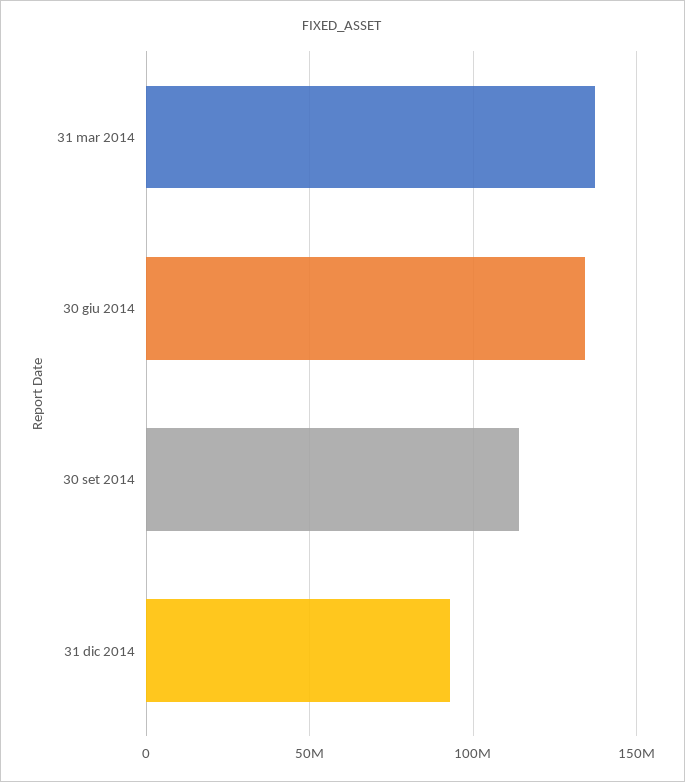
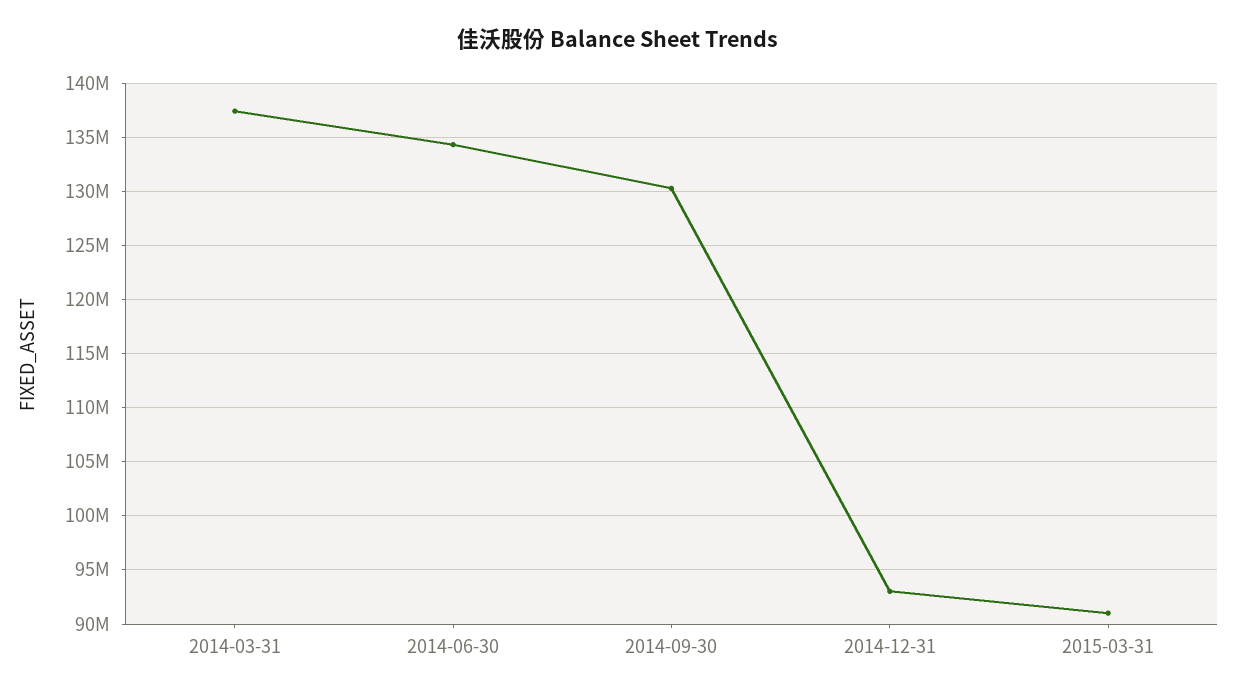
30 set 2014: 115000000 -> 130000000
2015-03-31: none -> 91000000

